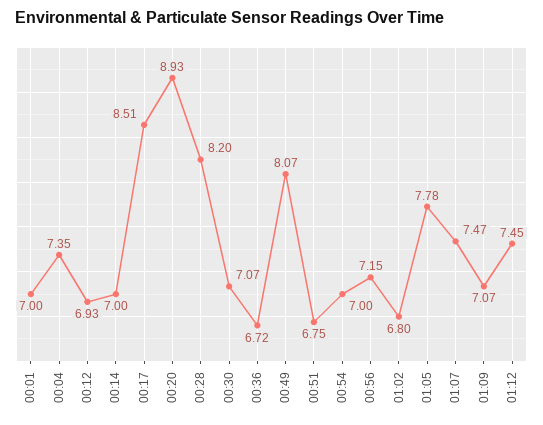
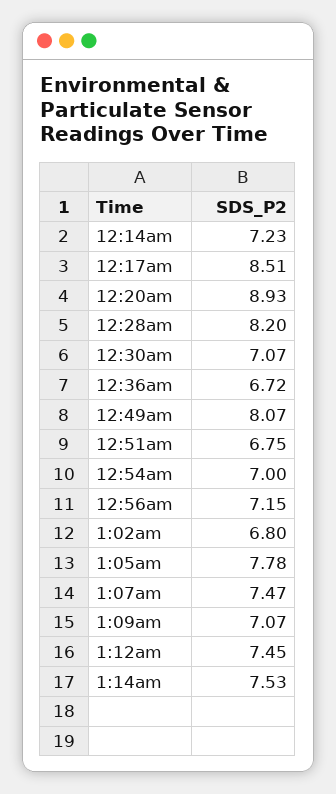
00:01: 7 -> none
00:04: 7.35 -> none
00:12: 6.93 -> none
00:14: 7 -> 7.23
1:14am: none -> 7.53

